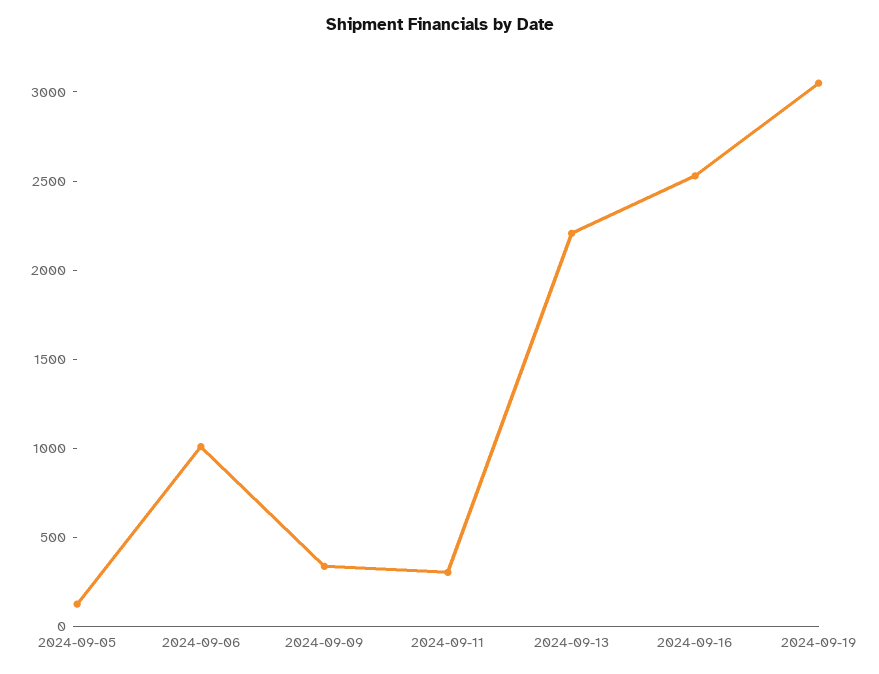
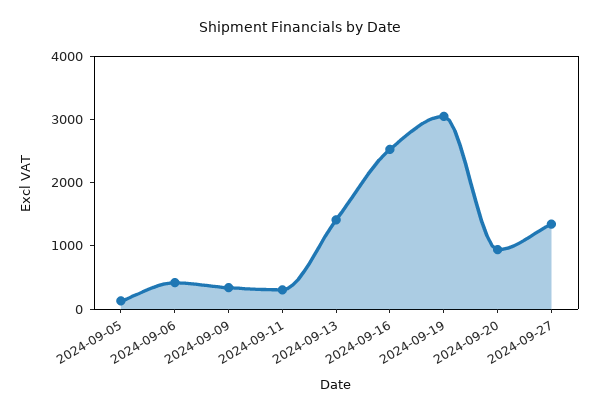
2024-09-06: 1000 -> 400
2024-09-13: 2200 -> 1400
2024-09-20: none -> 1000
2024-09-27: none -> 1400

